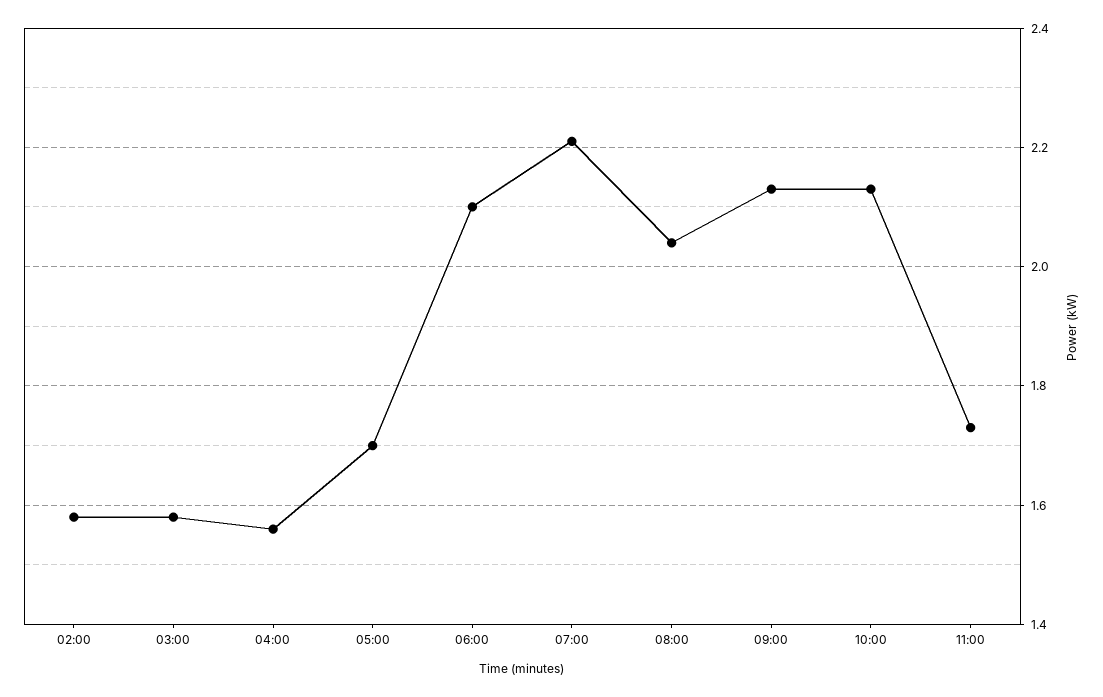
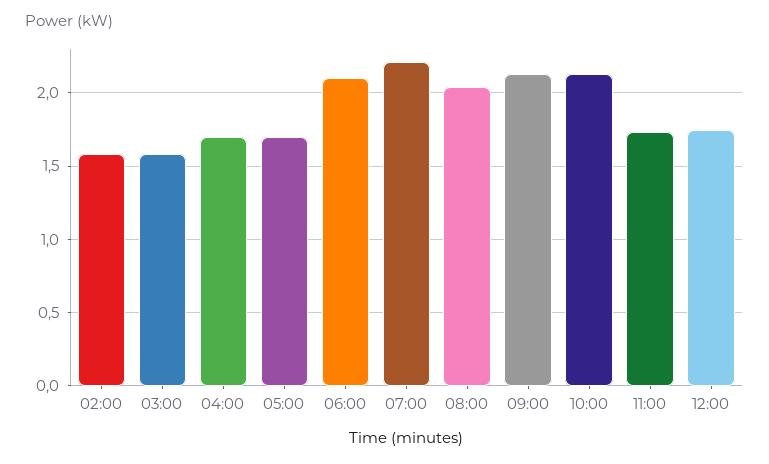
04:00: 1.55 -> 1.7
12:00: none -> 1.75

